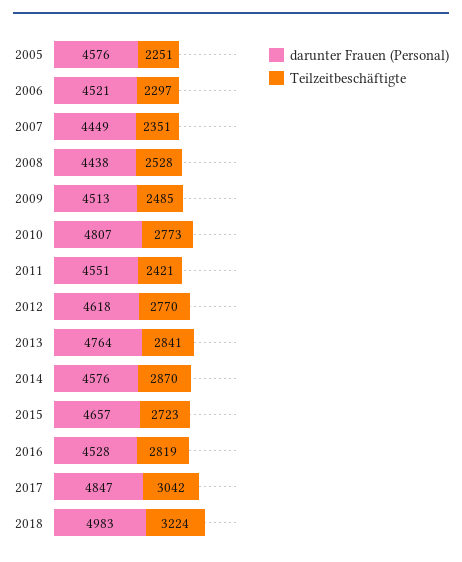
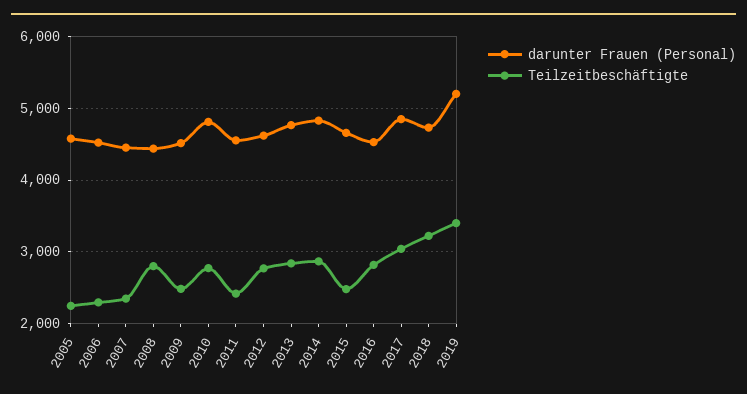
Teilzeitbeschäftigte, 2008: 2528 -> 2800
darunter Frauen (Personal), 2014: 4576 -> 4800
Teilzeitbeschäftigte, 2015: 2723 -> 2500
darunter Frauen (Personal), 2018: 4983 -> 4700
darunter Frauen (Personal), 2019: none -> 5200
Teilzeitbeschäftigte, 2019: none -> 3400

